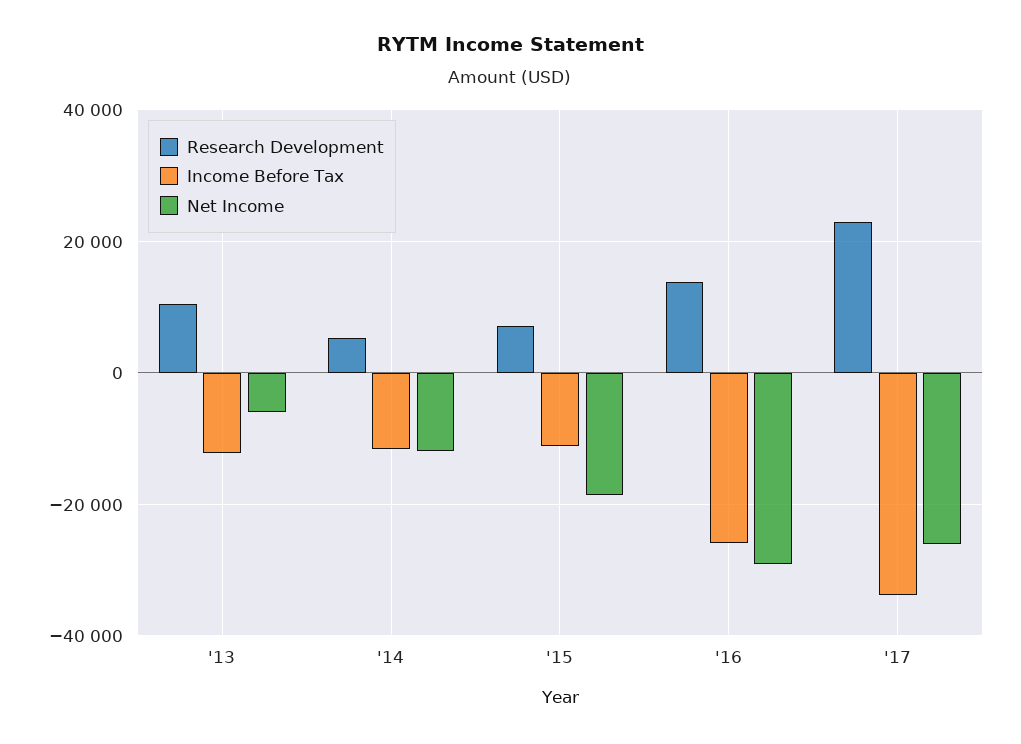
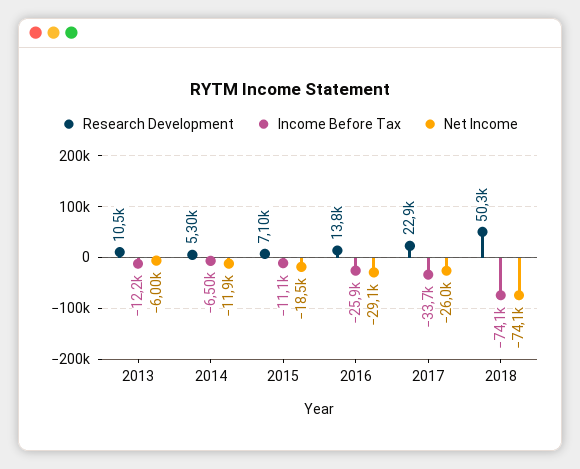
Income Before Tax, '14: -12000 -> -6500
Research Development, 2018: none -> 50300
Income Before Tax, 2018: none -> -74100
Net Income, 2018: none -> -74100

